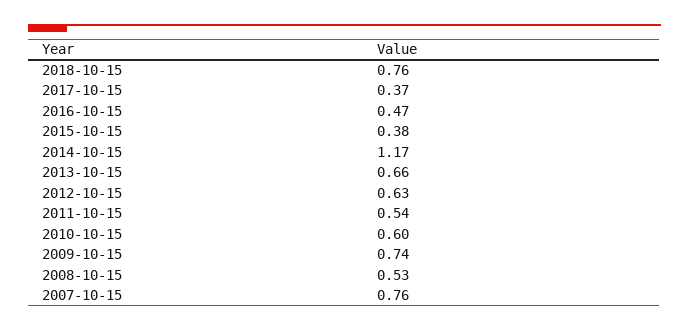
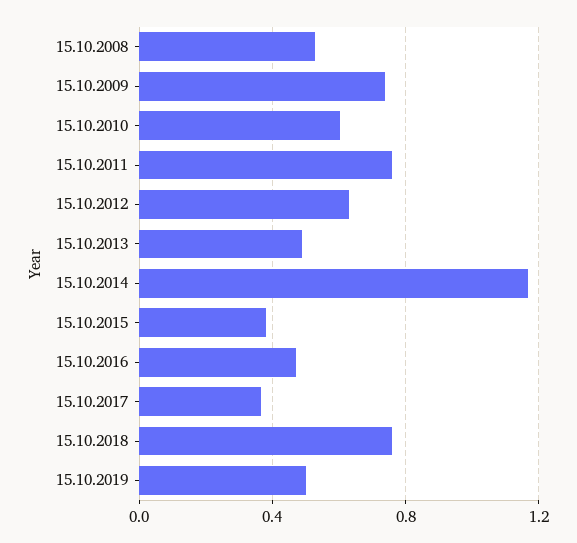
2013-10-15: 0.66 -> 0.5
2011-10-15: 0.54 -> 0.75
2007-10-15: 0.76 -> none
15.10.2019: none -> 0.5

